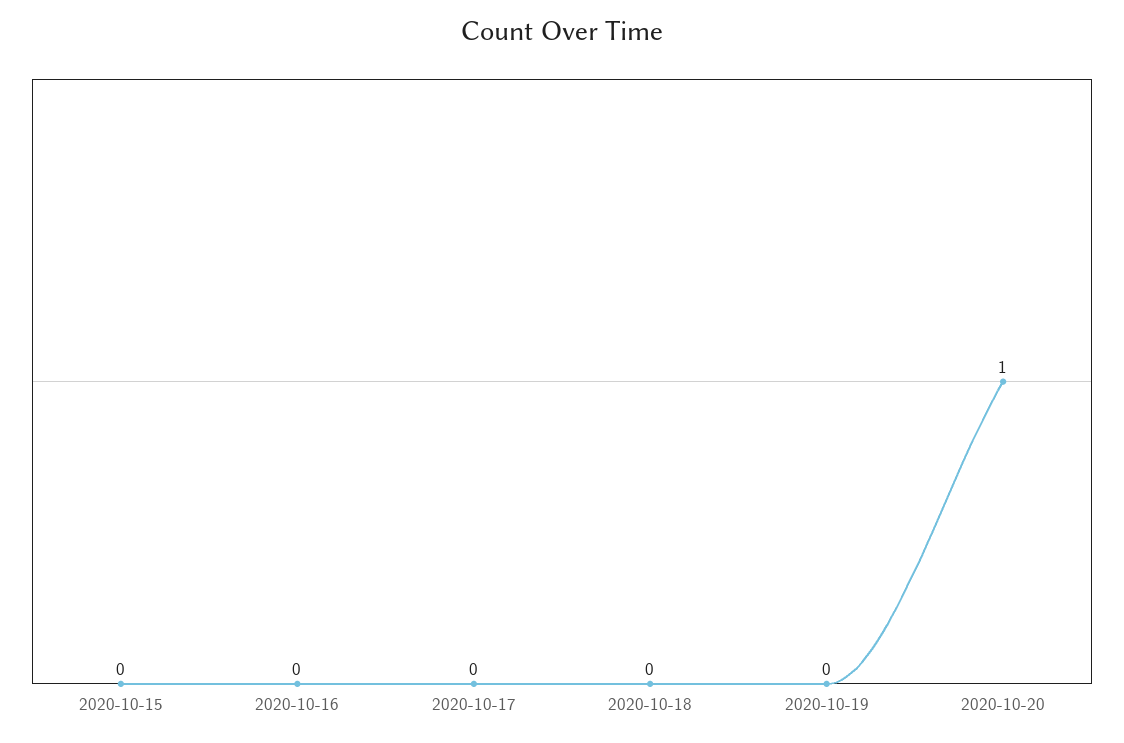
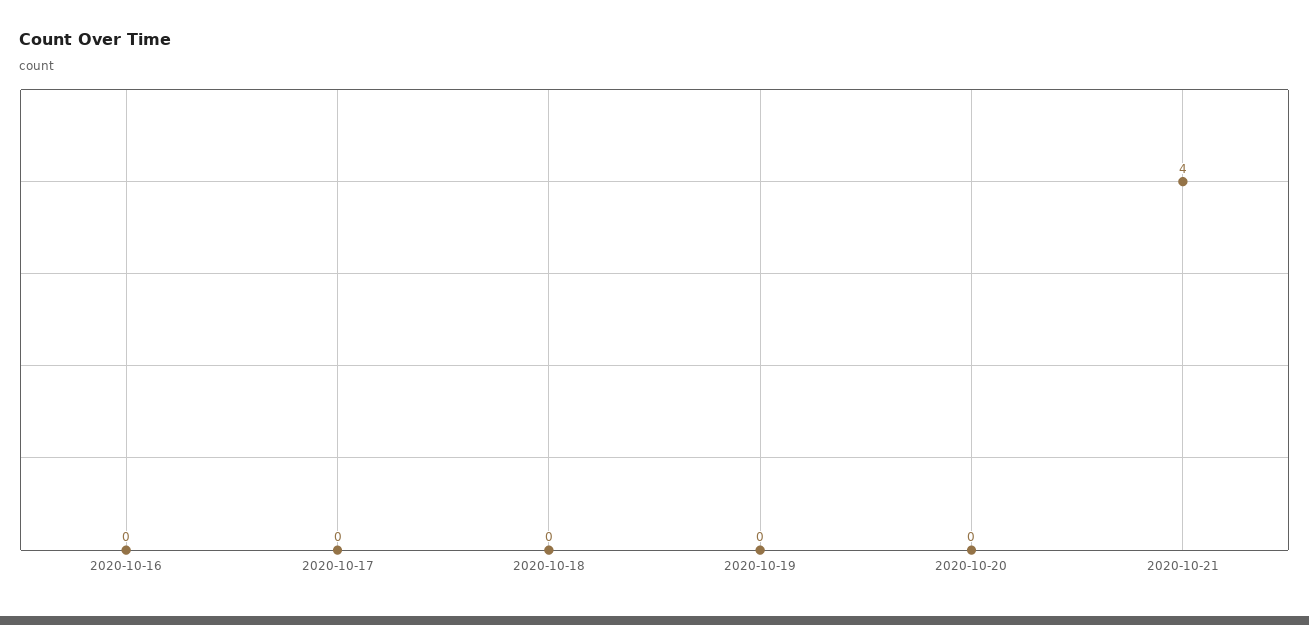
2020-10-15: 0 -> none
2020-10-20: 1 -> 0
2020-10-21: none -> 4

